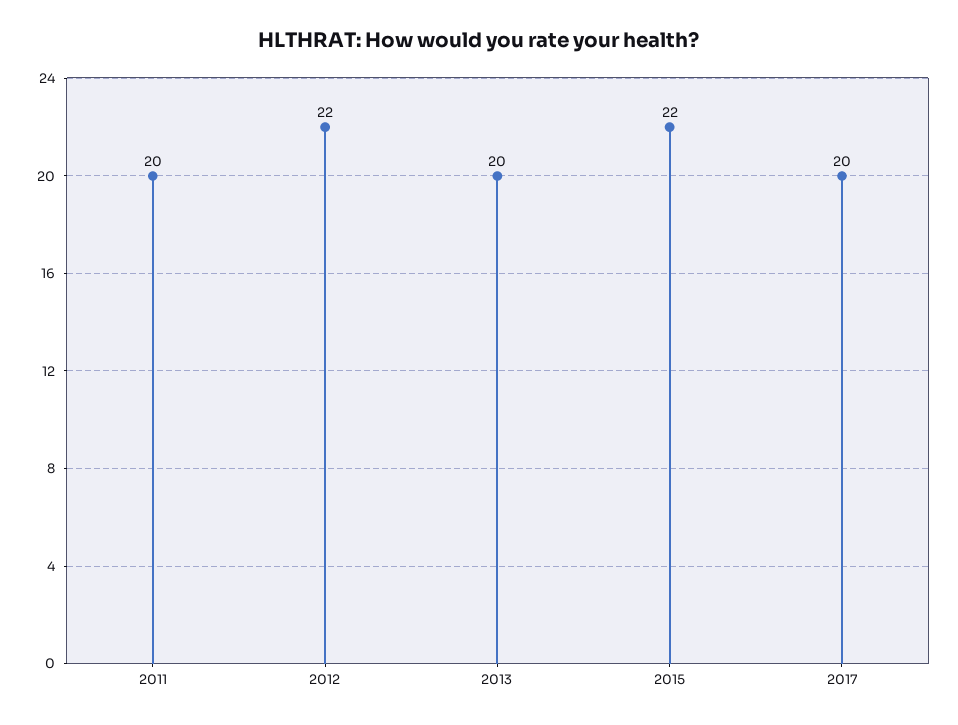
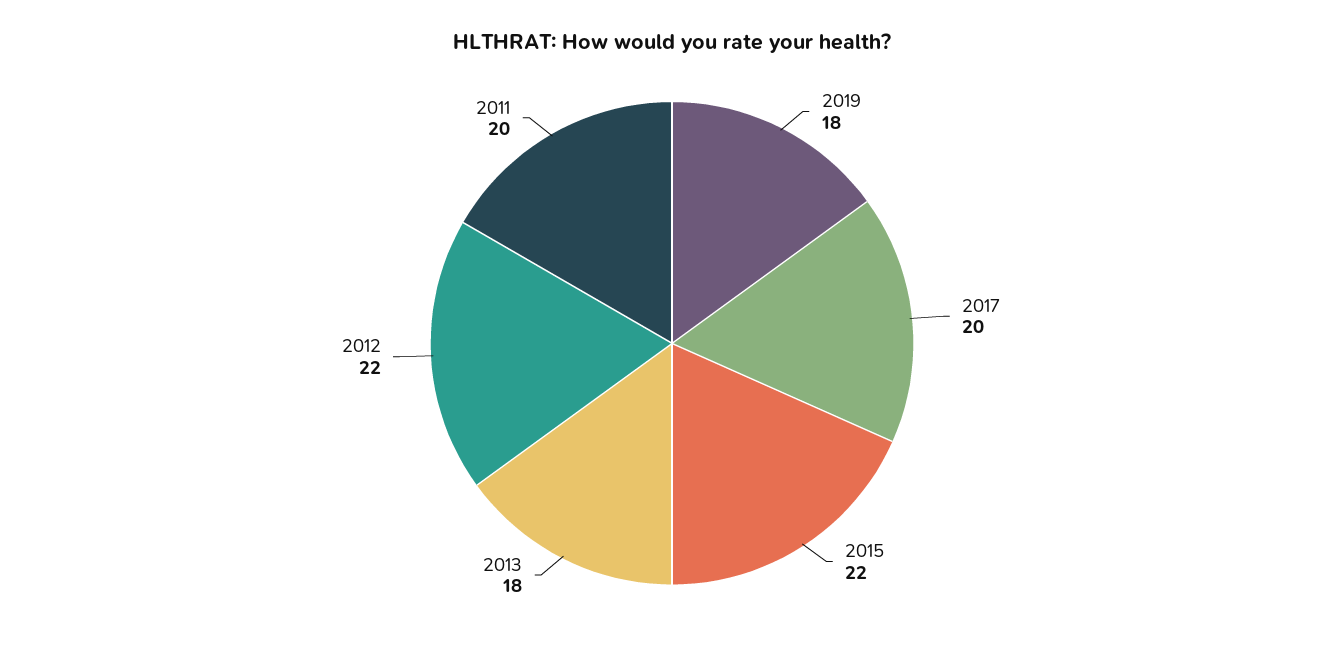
2013: 20 -> 18
2019: none -> 18

